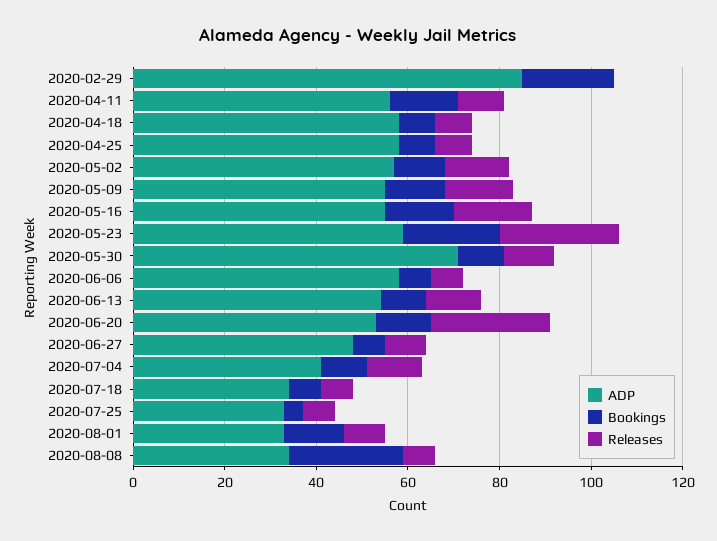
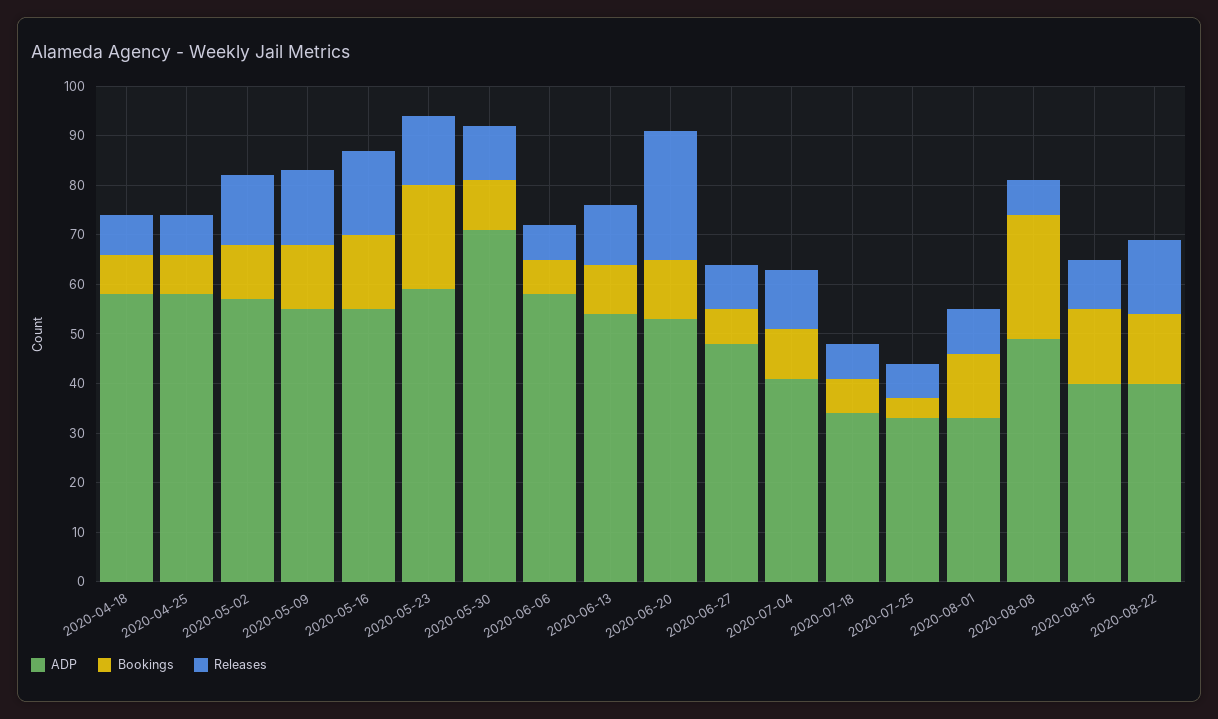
ADP, 2020-02-29: 85 -> none
Bookings, 2020-02-29: 20 -> none
Releases, 2020-02-29: 0 -> none
ADP, 2020-04-11: 55 -> none
Bookings, 2020-04-11: 15 -> none
Releases, 2020-04-11: 10 -> none
Releases, 2020-05-23: 25 -> 15
ADP, 2020-08-08: 35 -> 50
ADP, 2020-08-15: none -> 40
Bookings, 2020-08-15: none -> 15
Releases, 2020-08-15: none -> 10
ADP, 2020-08-22: none -> 40
Bookings, 2020-08-22: none -> 15
Releases, 2020-08-22: none -> 15

